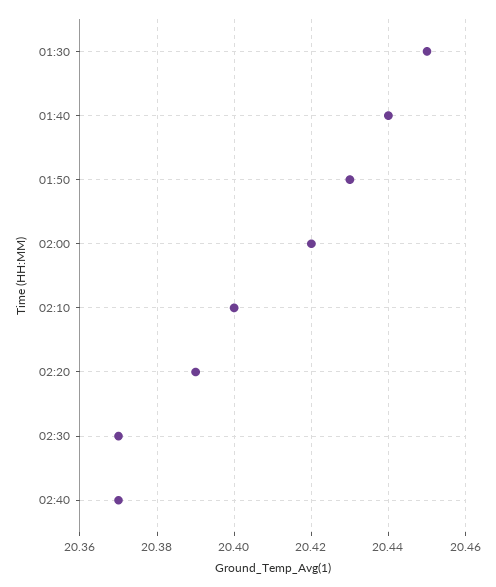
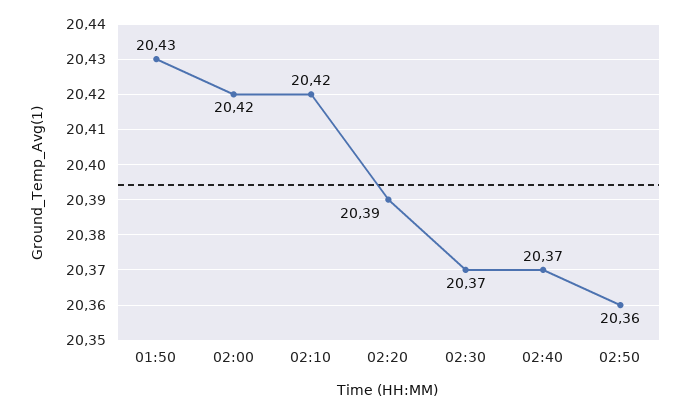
01:30: 20.45 -> none
01:40: 20.44 -> none
02:10: 20.4 -> 20.42
02:50: none -> 20.36

